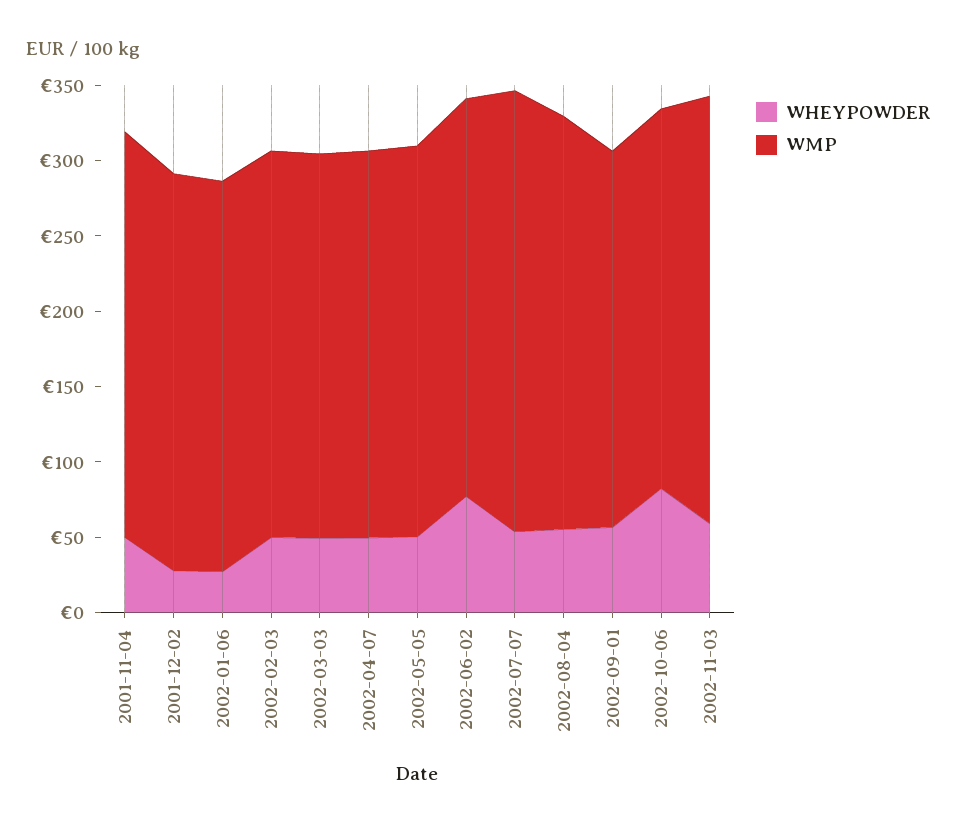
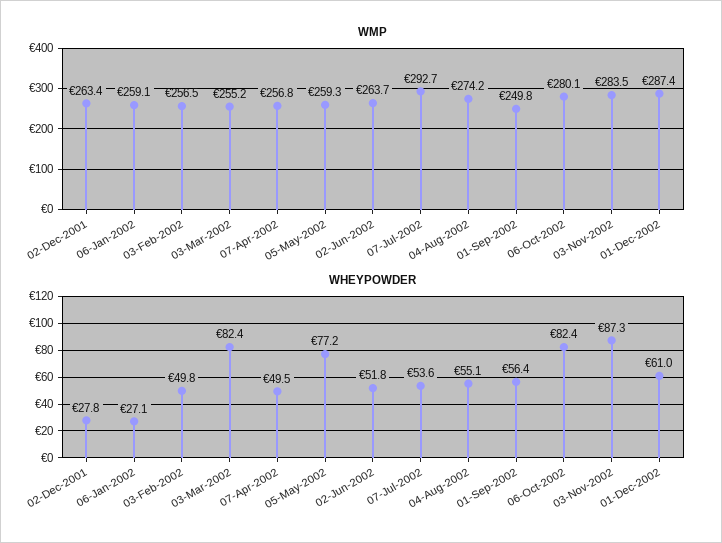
WHEYPOWDER, 2001-11-04: 50 -> none
WMP, 2001-11-04: 270 -> none
WHEYPOWDER, 2002-03-03: 50 -> 82.4
WHEYPOWDER, 2002-05-05: 50 -> 77.2
WHEYPOWDER, 2002-06-02: 80 -> 51.8
WMP, 2002-10-06: 250 -> 280.1
WHEYPOWDER, 2002-11-03: 60 -> 87.3
WMP, 01-Dec-2002: none -> 287.4
WHEYPOWDER, 01-Dec-2002: none -> 61

